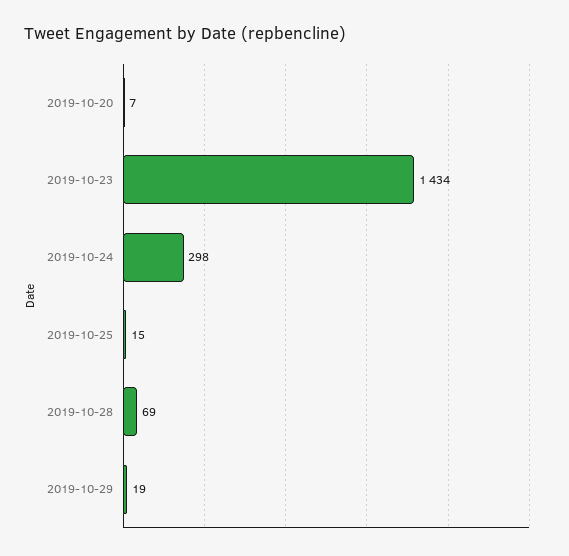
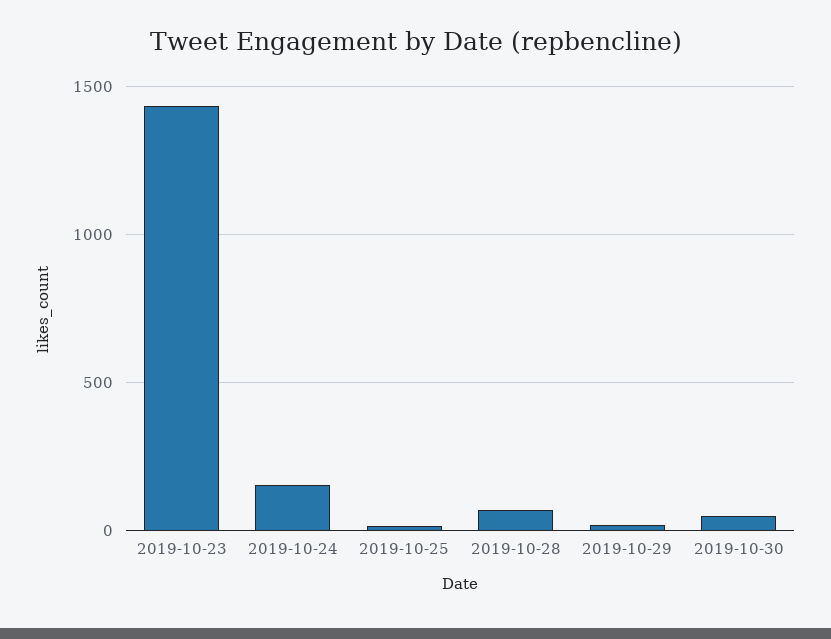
2019-10-20: 7 -> none
2019-10-24: 298 -> 150
2019-10-30: none -> 50

